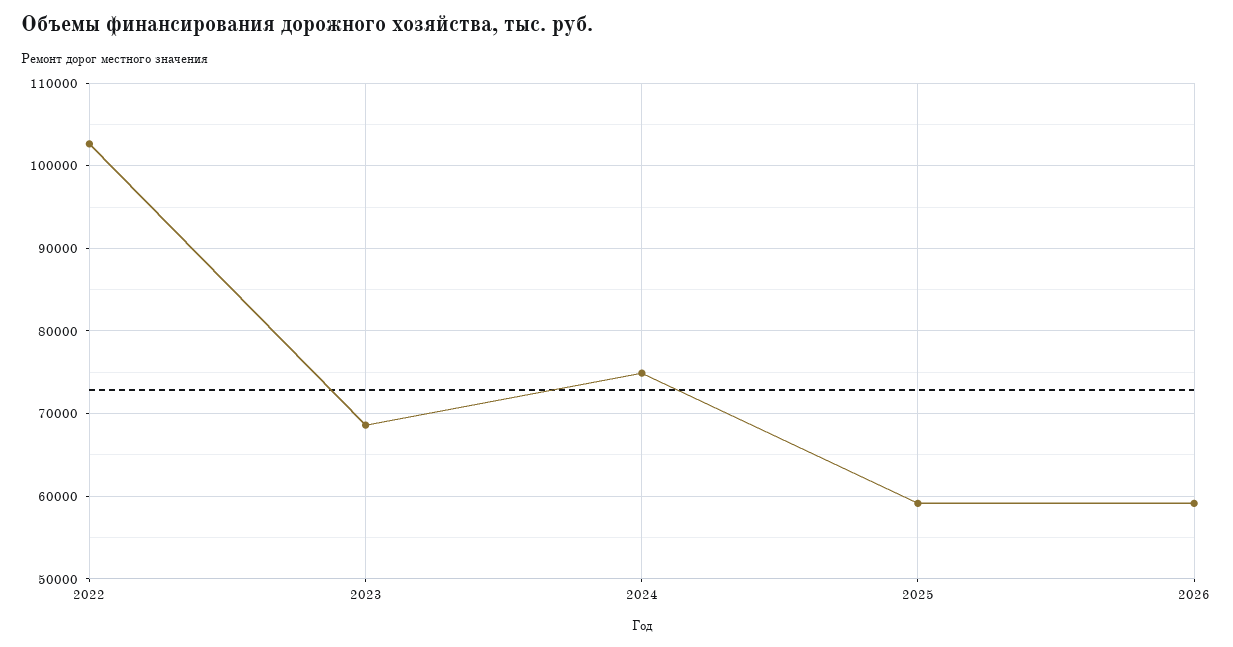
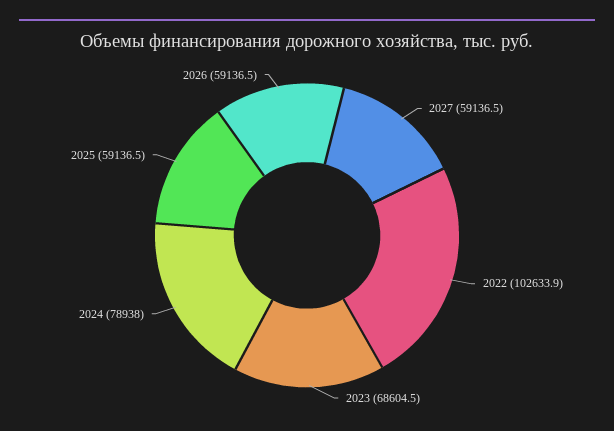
2024: 75000 -> 78938
2027: none -> 59136.5

